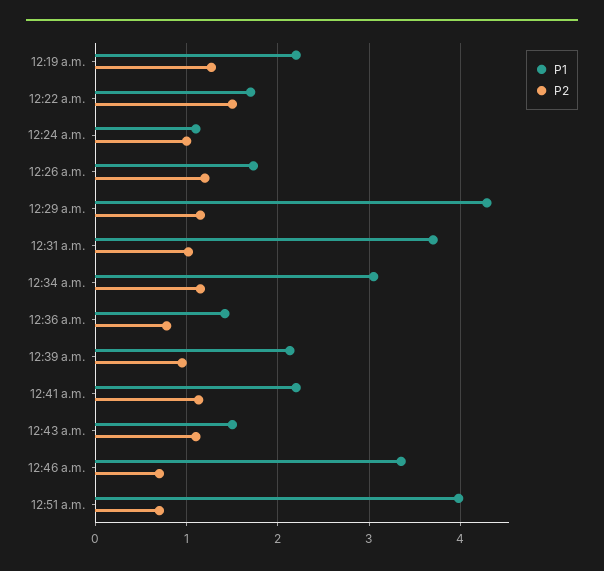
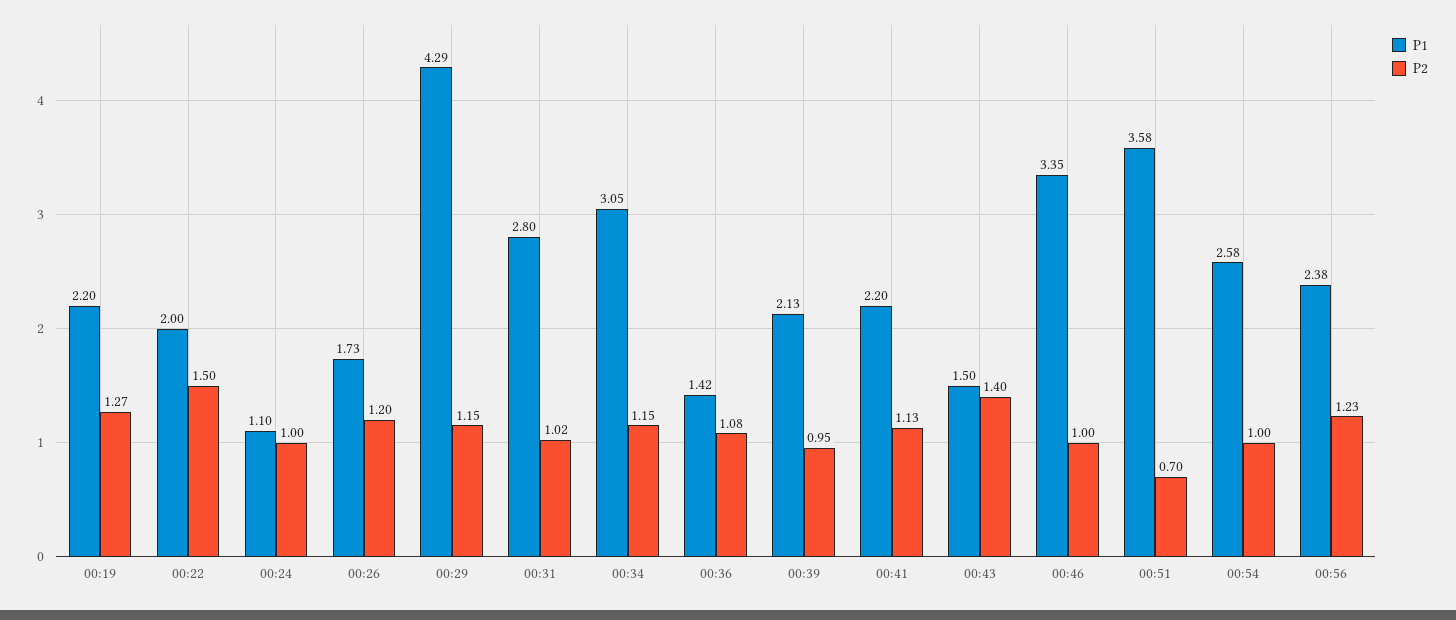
P1, 12:22 a.m.: 1.7 -> 2
P1, 12:31 a.m.: 3.7 -> 2.8
P2, 12:36 a.m.: 0.8 -> 1.08
P2, 12:43 a.m.: 1.1 -> 1.4
P2, 12:46 a.m.: 0.7 -> 1
P1, 12:51 a.m.: 4 -> 3.58
P1, 00:54: none -> 2.58
P2, 00:54: none -> 1
P1, 00:56: none -> 2.38
P2, 00:56: none -> 1.23

